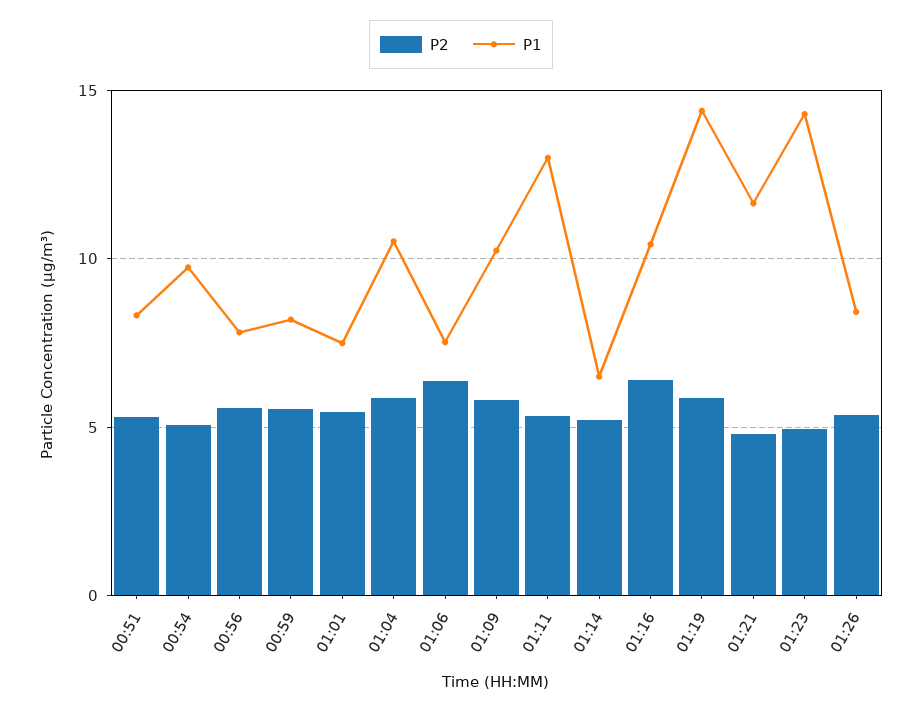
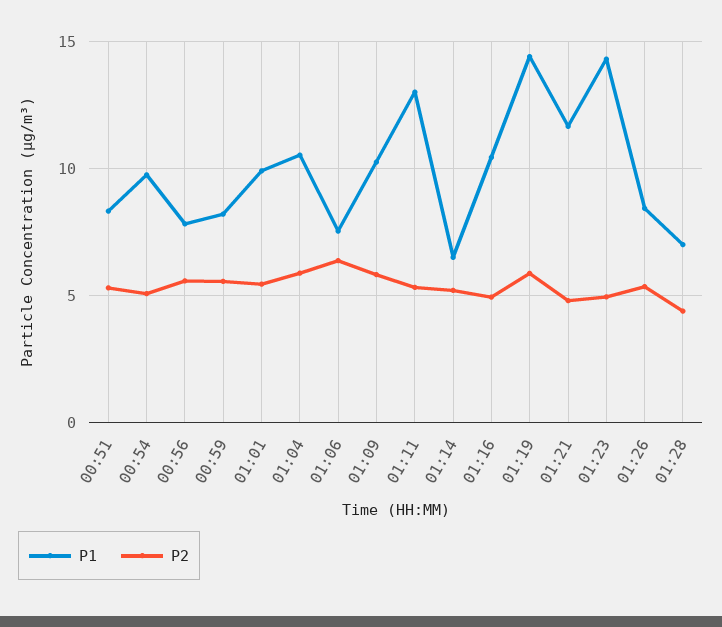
P1, 01:01: 7.5 -> 10
P2, 01:16: 6.5 -> 5
P1, 01:28: none -> 7
P2, 01:28: none -> 4.5

